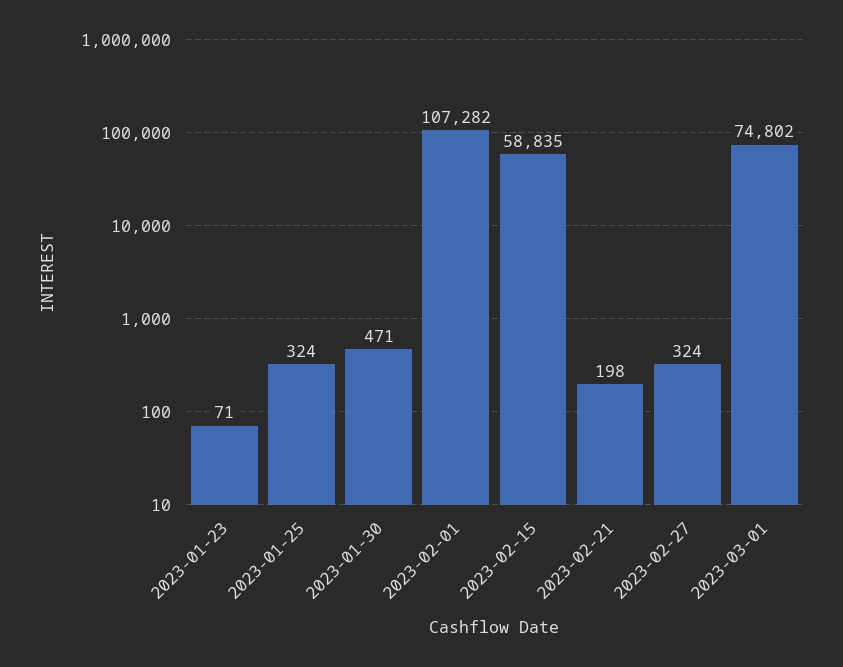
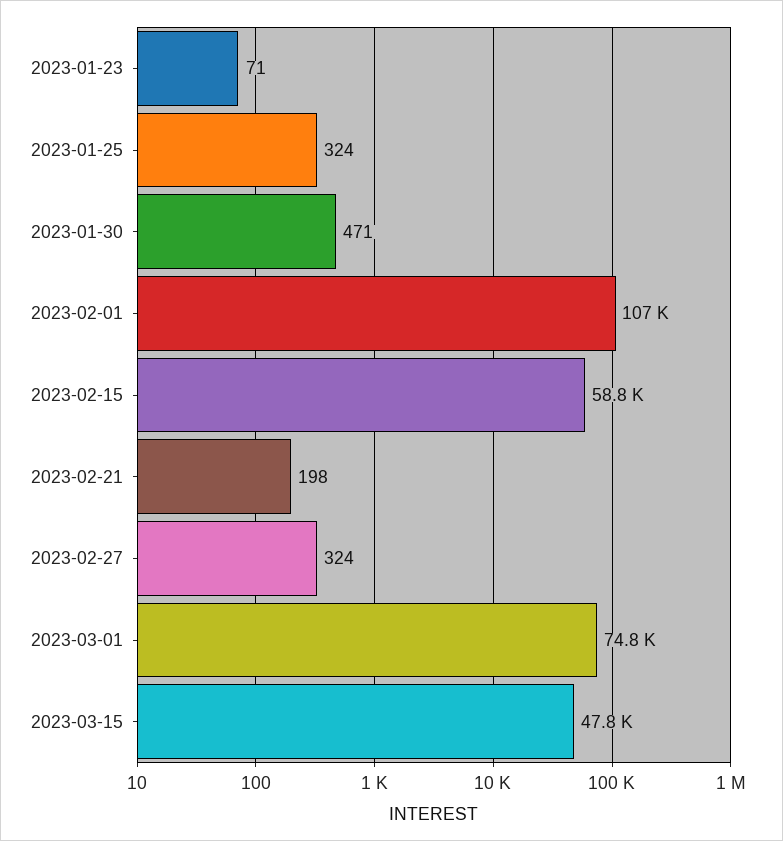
2023-03-15: none -> 47800

